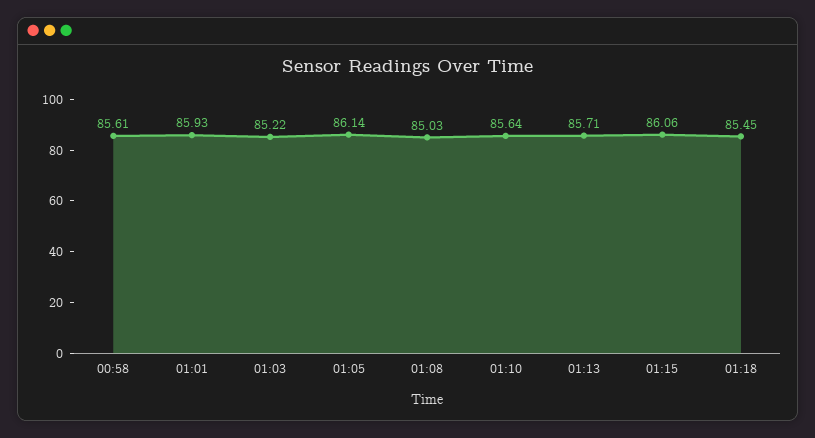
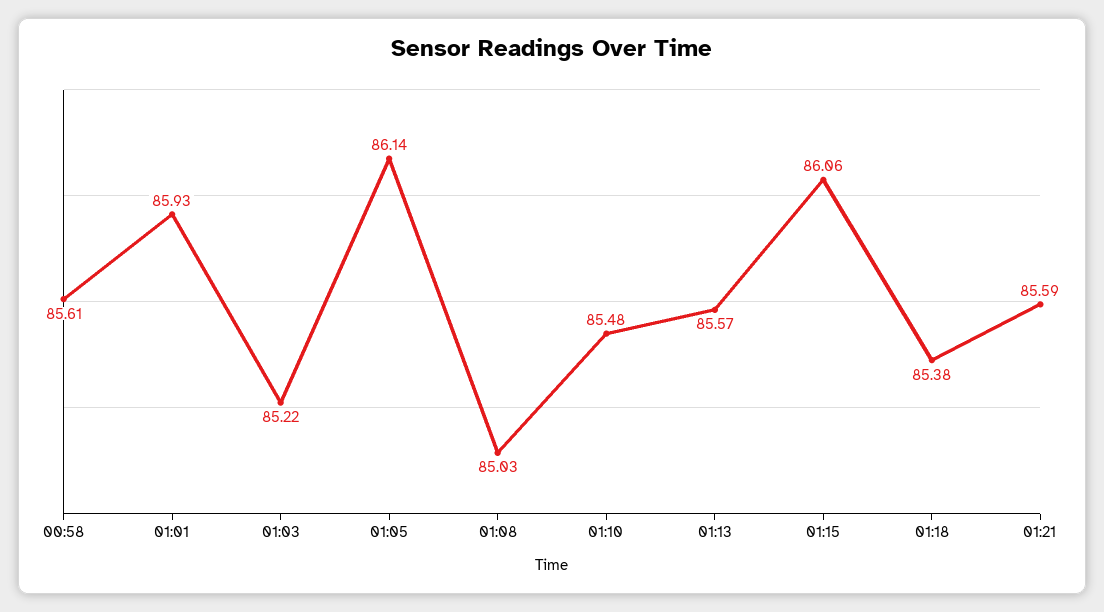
01:10: 85.64 -> 85.48
01:13: 85.71 -> 85.57
01:18: 85.45 -> 85.38
01:21: none -> 85.59

